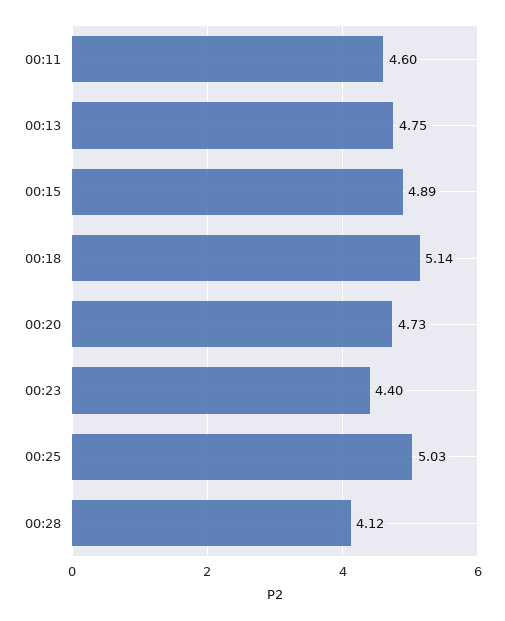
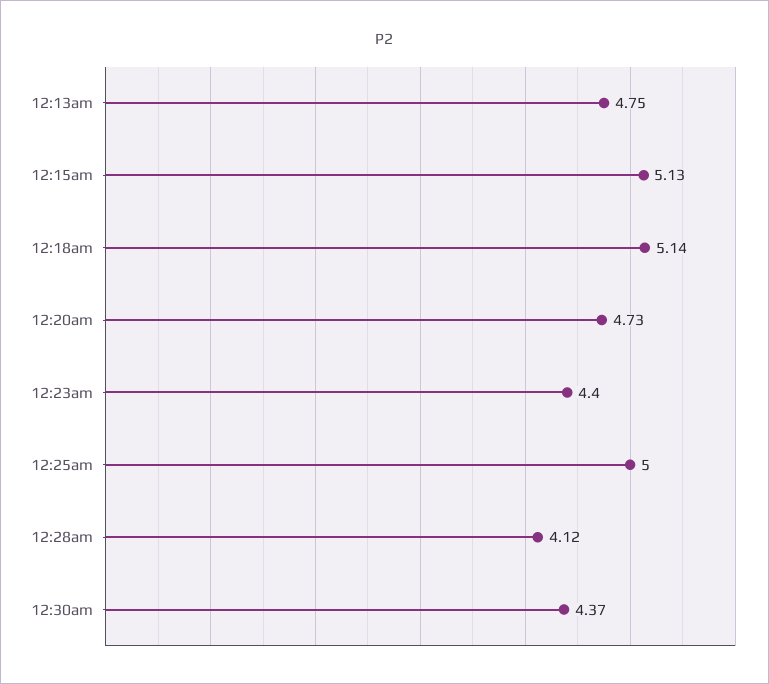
00:11: 4.6 -> none
00:15: 4.89 -> 5.13
00:25: 5.03 -> 5
12:30am: none -> 4.37

